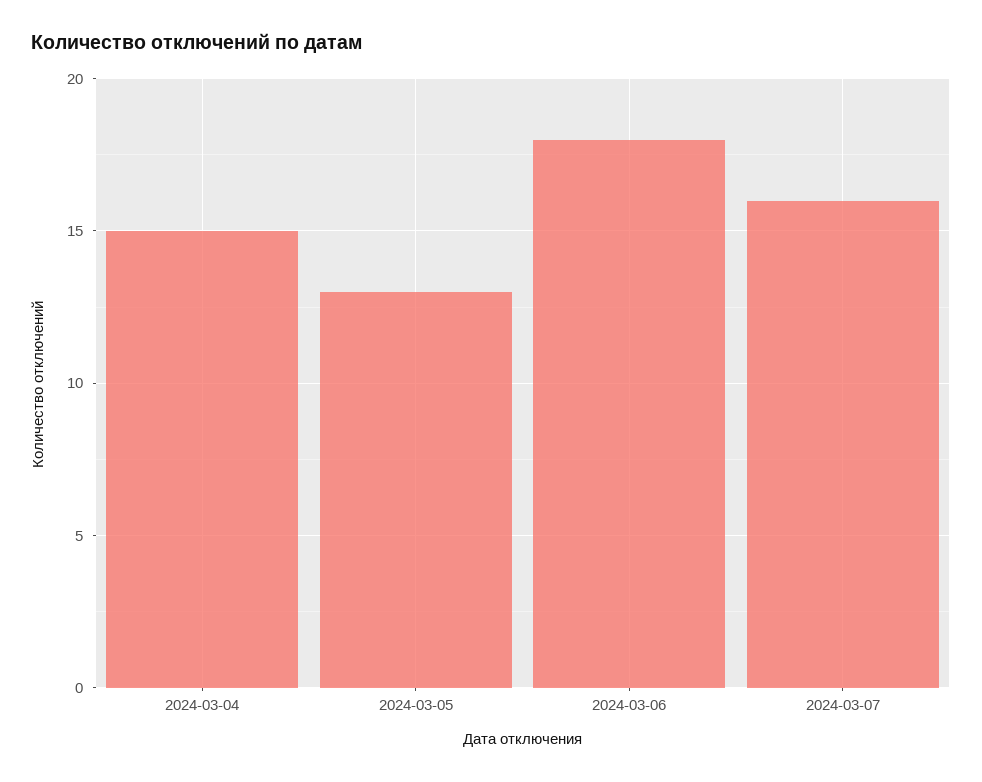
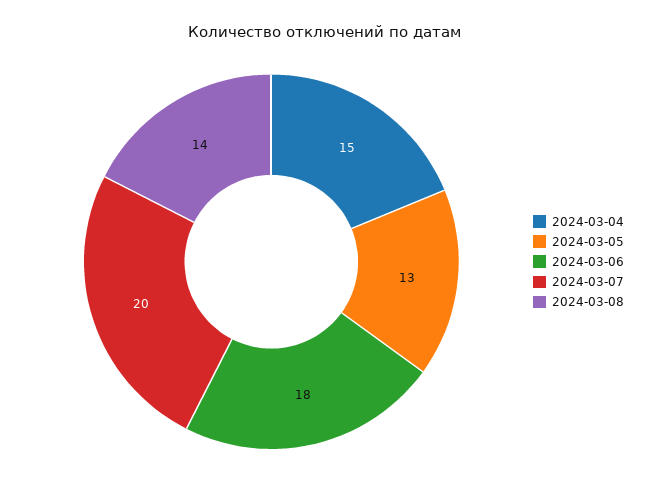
2024-03-07: 16 -> 20
2024-03-08: none -> 14

